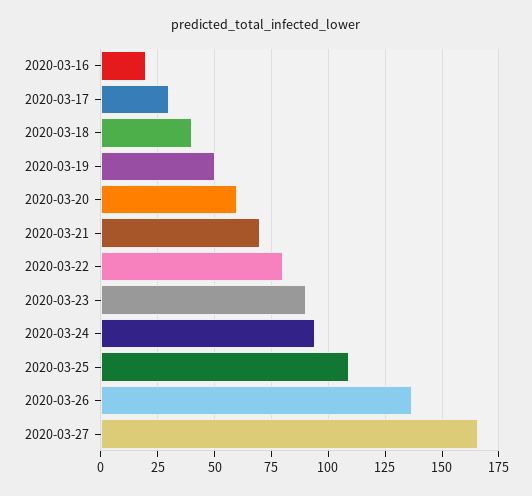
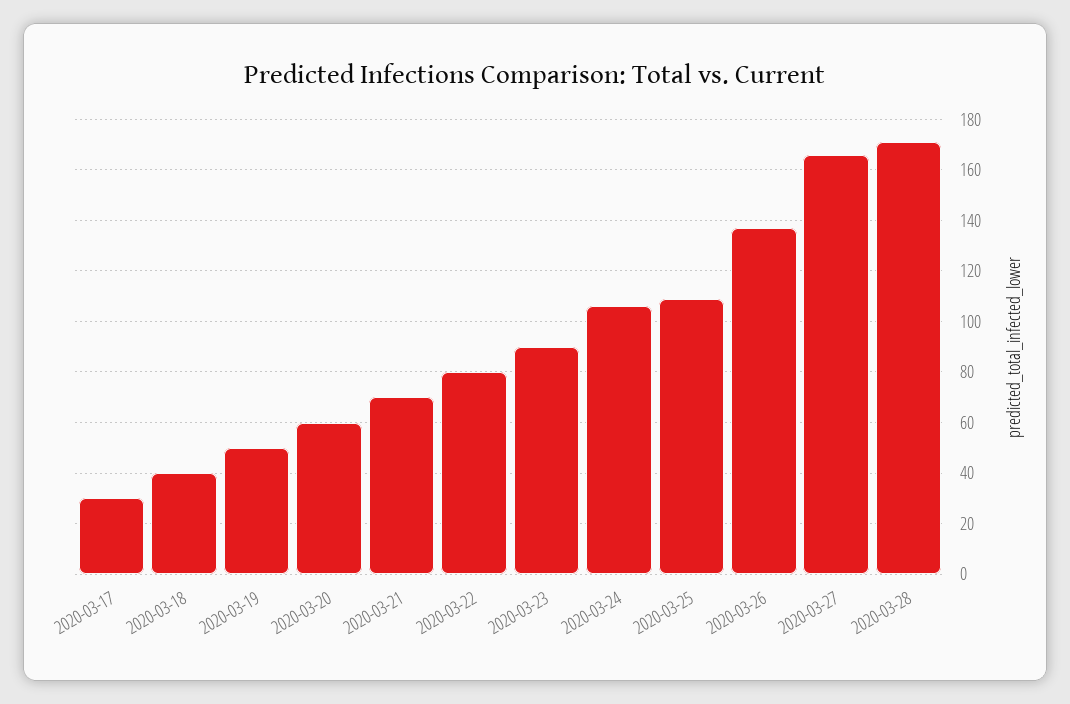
2020-03-16: 20 -> none
2020-03-24: 95 -> 105
2020-03-28: none -> 170

